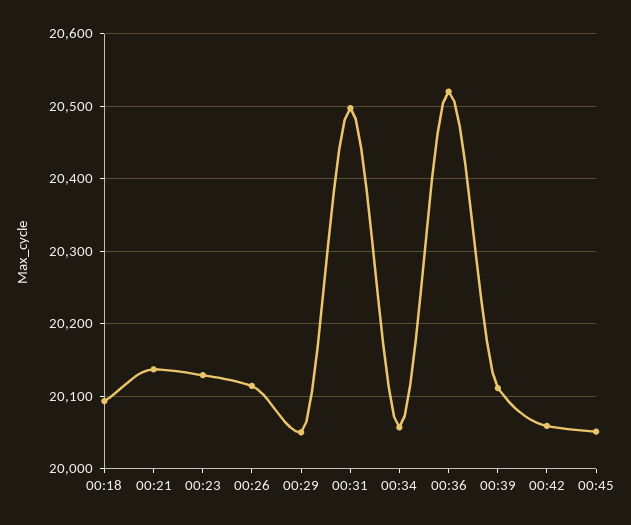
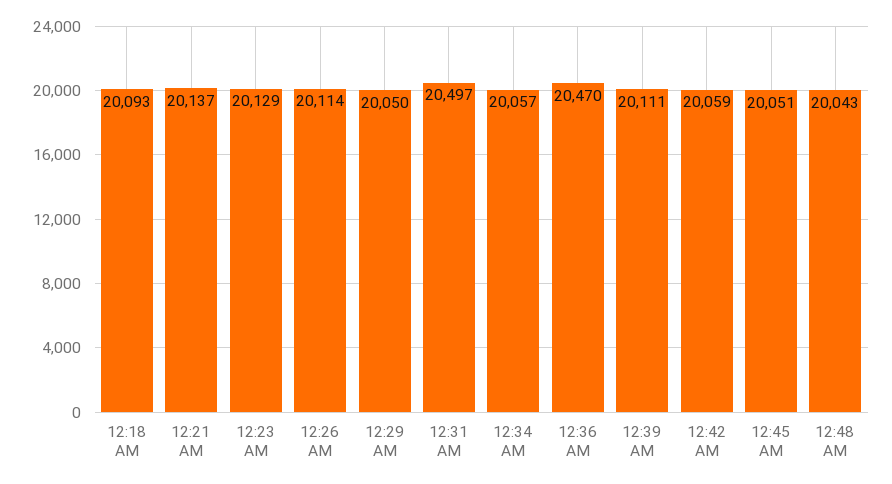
00:36: 20520 -> 20470
12:48 AM: none -> 20043

